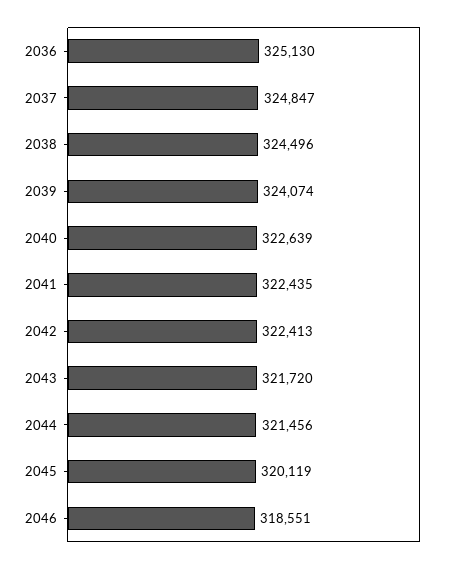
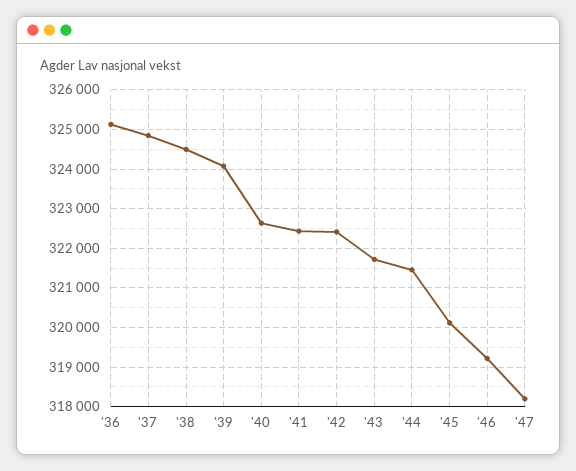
2046: 318551 -> 319200
'47: none -> 318200

